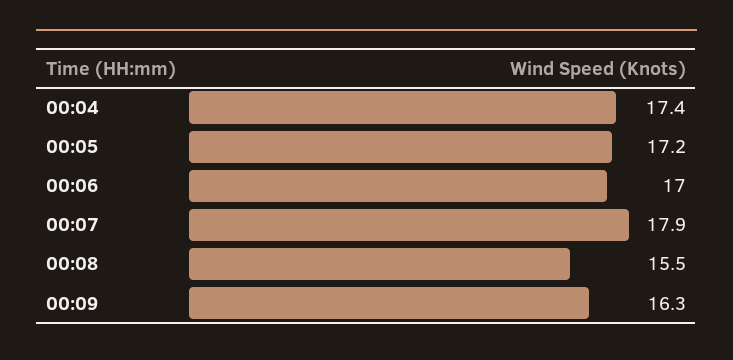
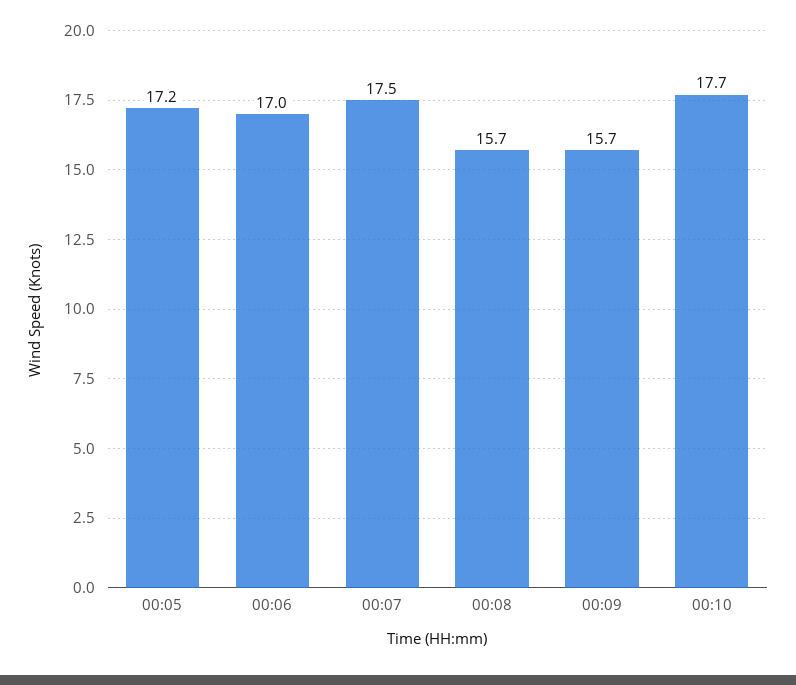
00:04: 17.4 -> none
00:07: 17.9 -> 17.5
00:08: 15.5 -> 15.7
00:09: 16.3 -> 15.7
00:10: none -> 17.7

